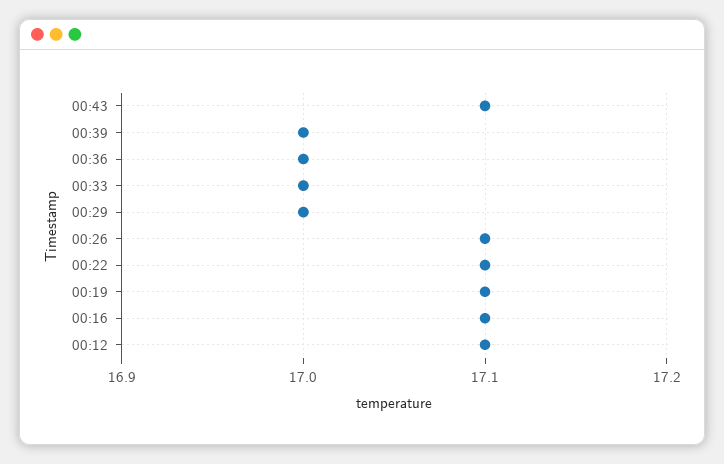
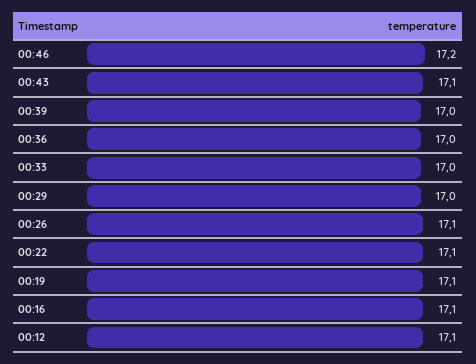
00:46: none -> 17.2

